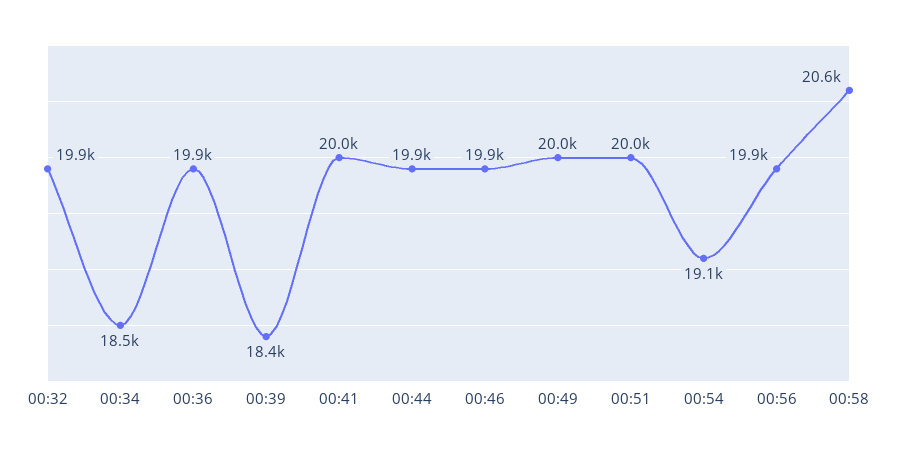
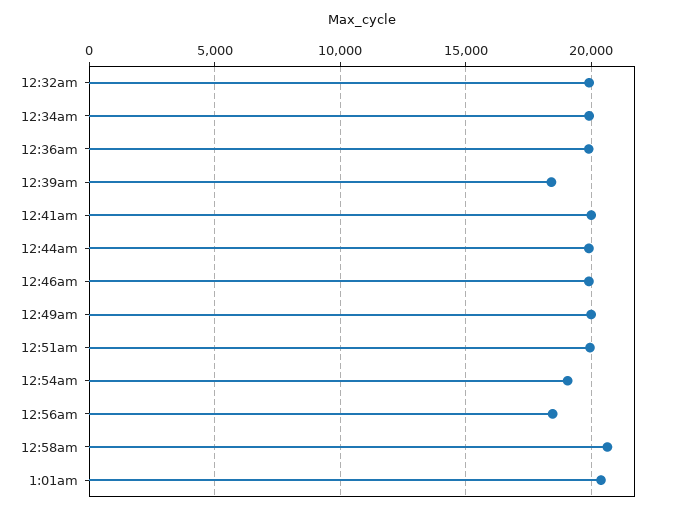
00:34: 18500 -> 20000
00:56: 19900 -> 18500
1:01am: none -> 20500

